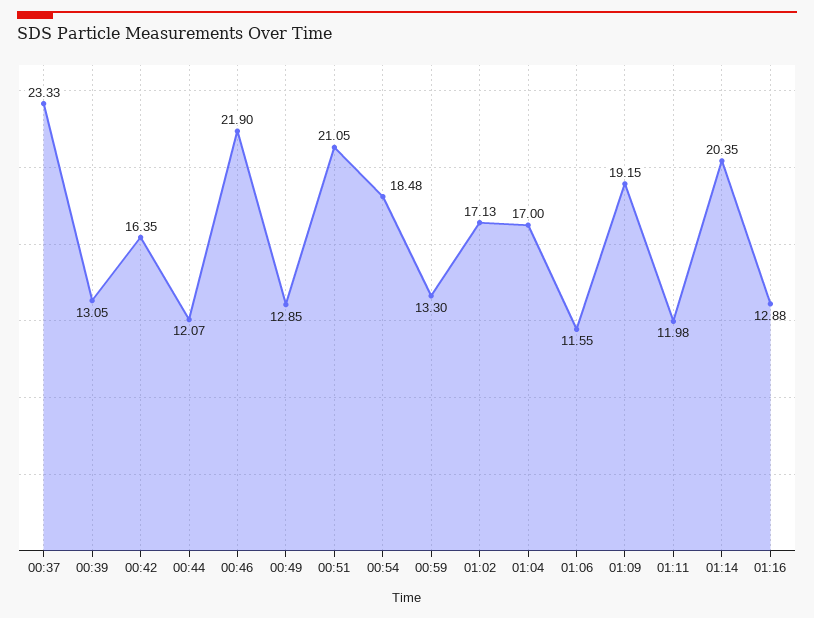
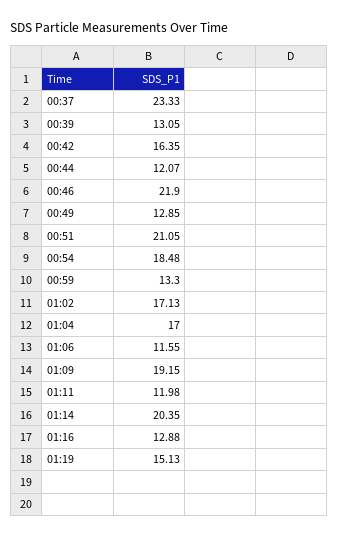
01:19: none -> 15.13

